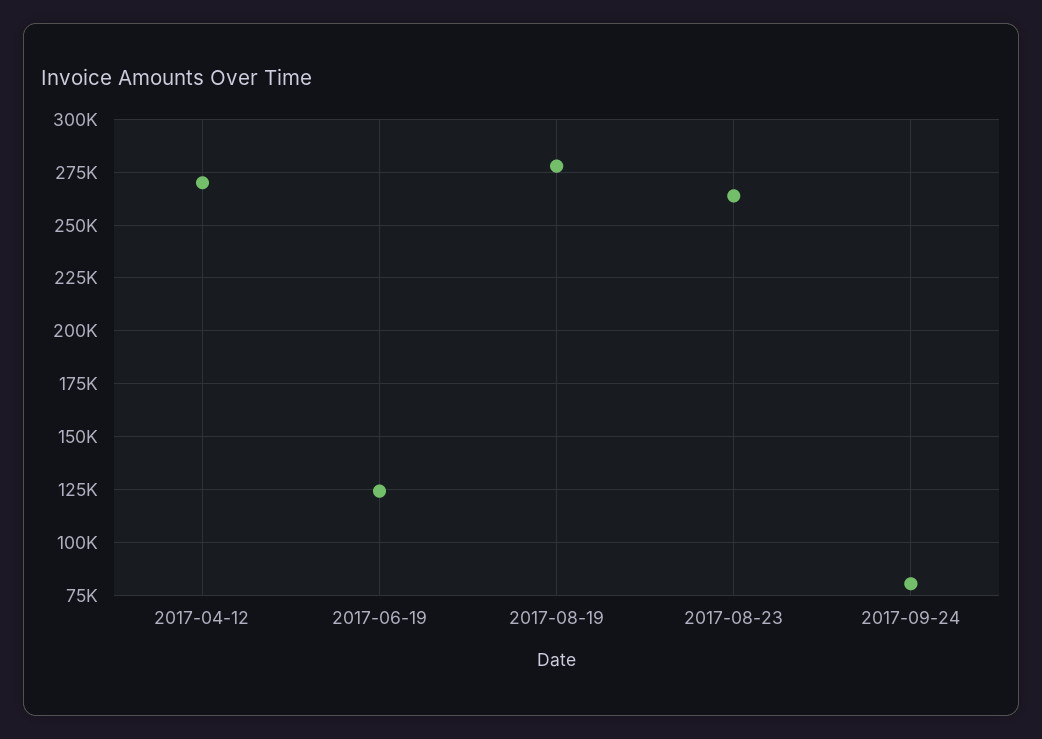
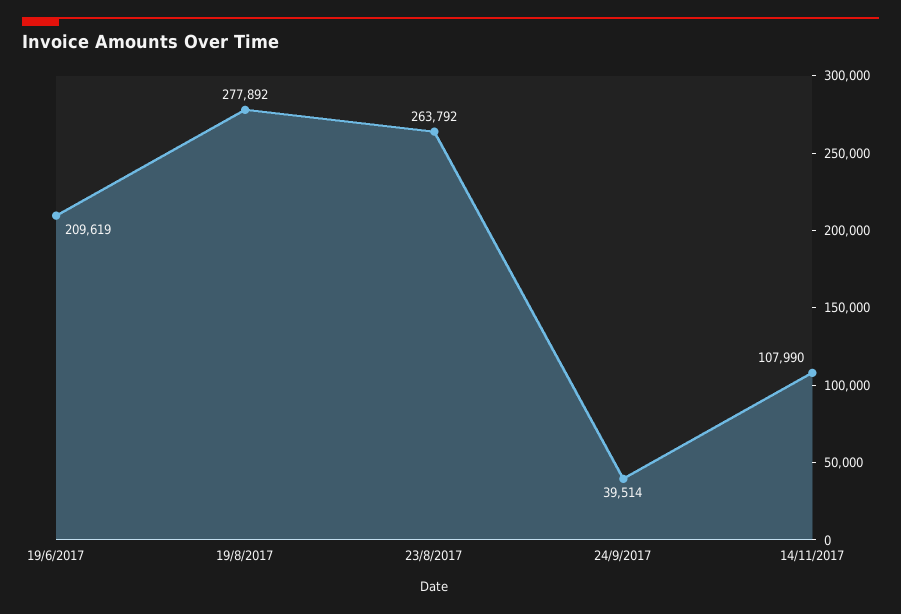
2017-04-12: 270000 -> none
2017-06-19: 125000 -> 209619
2017-09-24: 80000 -> 39514
14/11/2017: none -> 107990

